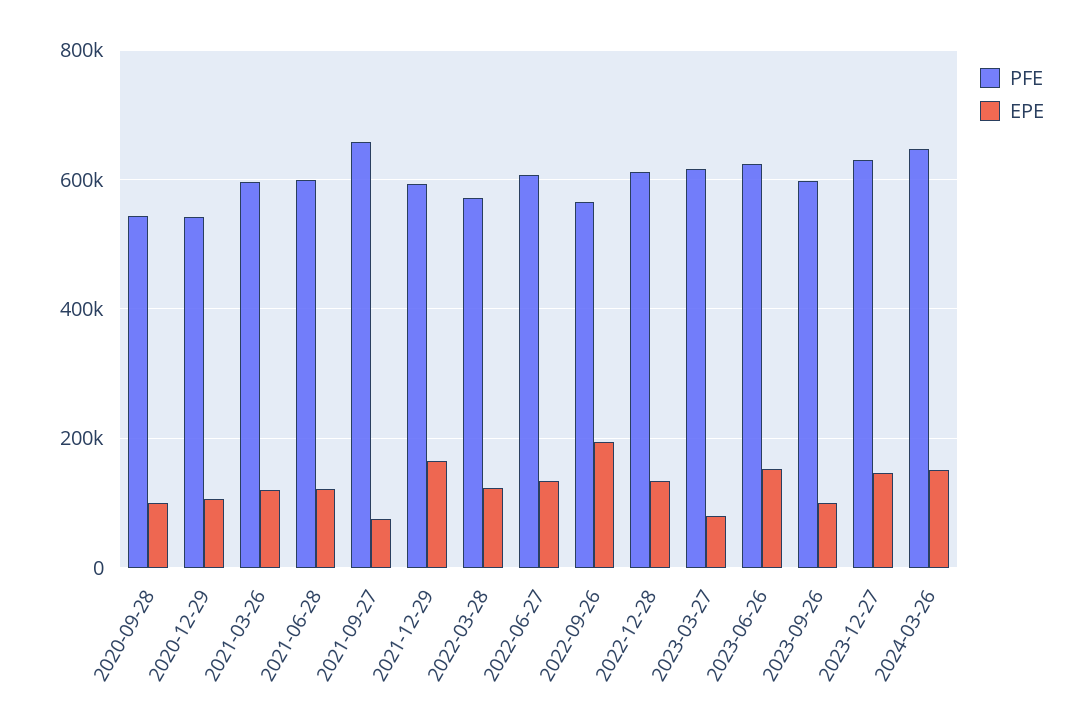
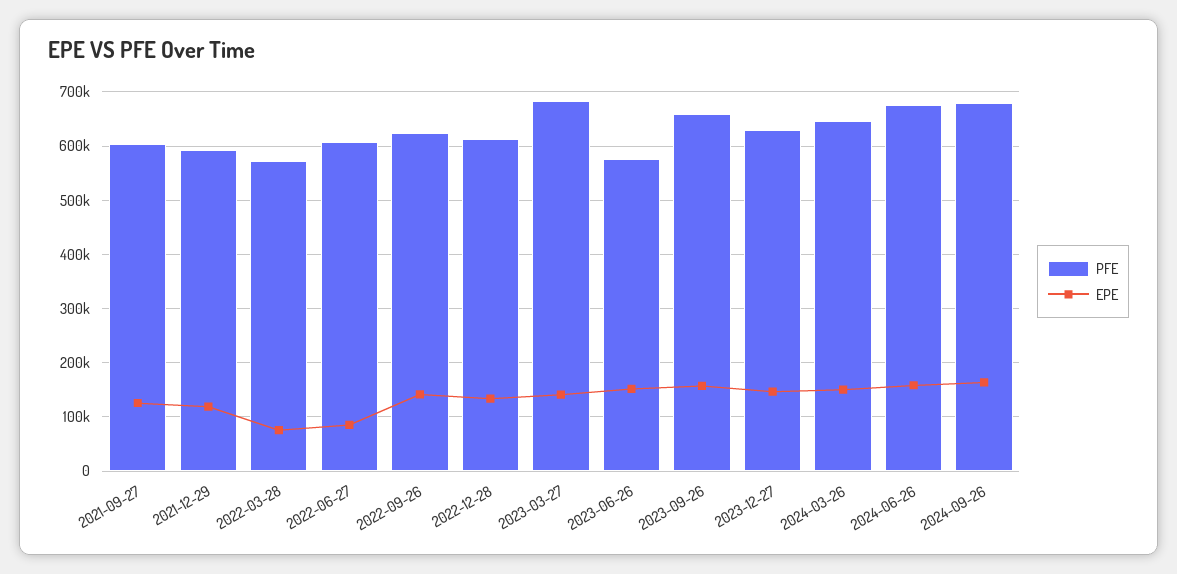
PFE, 2020-09-28: 540000 -> none
EPE, 2020-09-28: 100000 -> none
PFE, 2020-12-29: 540000 -> none
EPE, 2020-12-29: 100000 -> none
PFE, 2021-03-26: 600000 -> none
EPE, 2021-03-26: 120000 -> none
PFE, 2021-06-28: 600000 -> none
EPE, 2021-06-28: 120000 -> none
PFE, 2021-09-27: 660000 -> 600000
EPE, 2021-09-27: 80000 -> 120000
EPE, 2021-12-29: 160000 -> 120000
EPE, 2022-03-28: 120000 -> 80000
EPE, 2022-06-27: 140000 -> 80000
PFE, 2022-09-26: 560000 -> 620000
EPE, 2022-09-26: 200000 -> 140000
PFE, 2023-03-27: 620000 -> 680000
EPE, 2023-03-27: 80000 -> 140000
PFE, 2023-06-26: 620000 -> 580000
PFE, 2023-09-26: 600000 -> 660000
EPE, 2023-09-26: 100000 -> 160000
PFE, 2024-06-26: none -> 680000
EPE, 2024-06-26: none -> 160000
PFE, 2024-09-26: none -> 680000
EPE, 2024-09-26: none -> 160000

